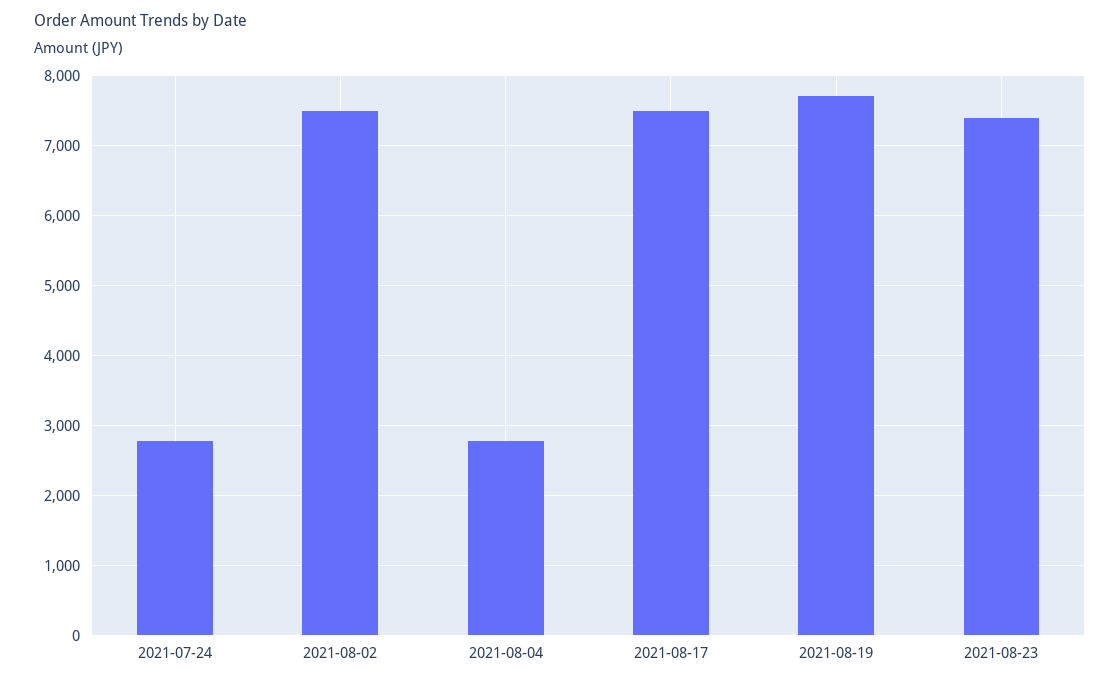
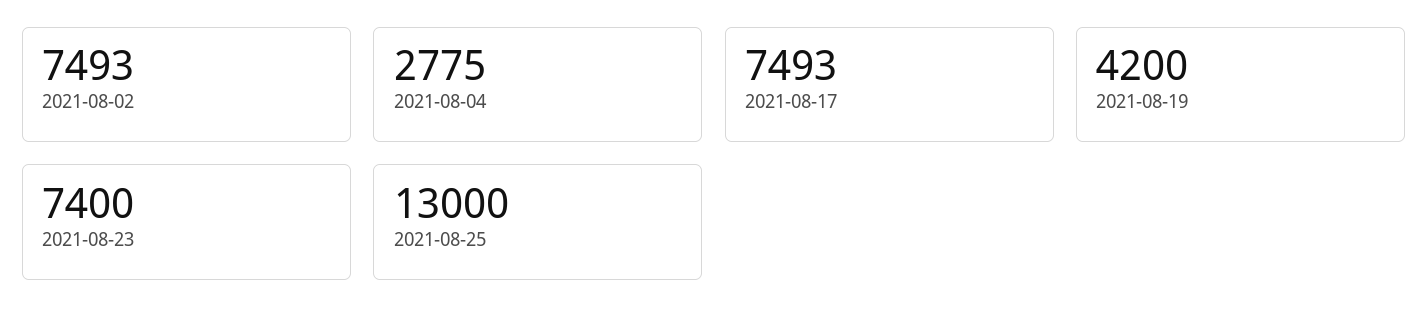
2021-07-24: 2800 -> none
2021-08-19: 7700 -> 4200
2021-08-25: none -> 13000

